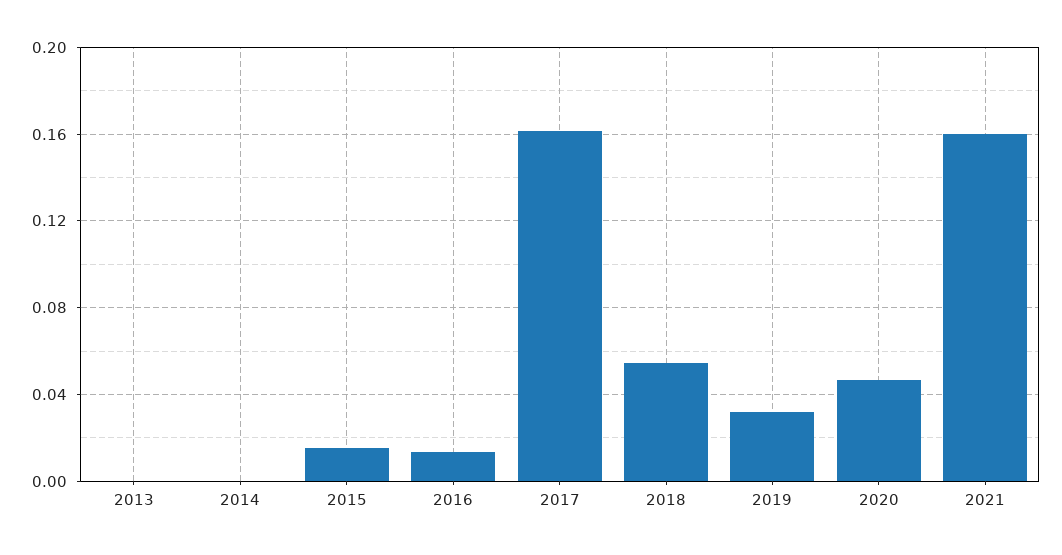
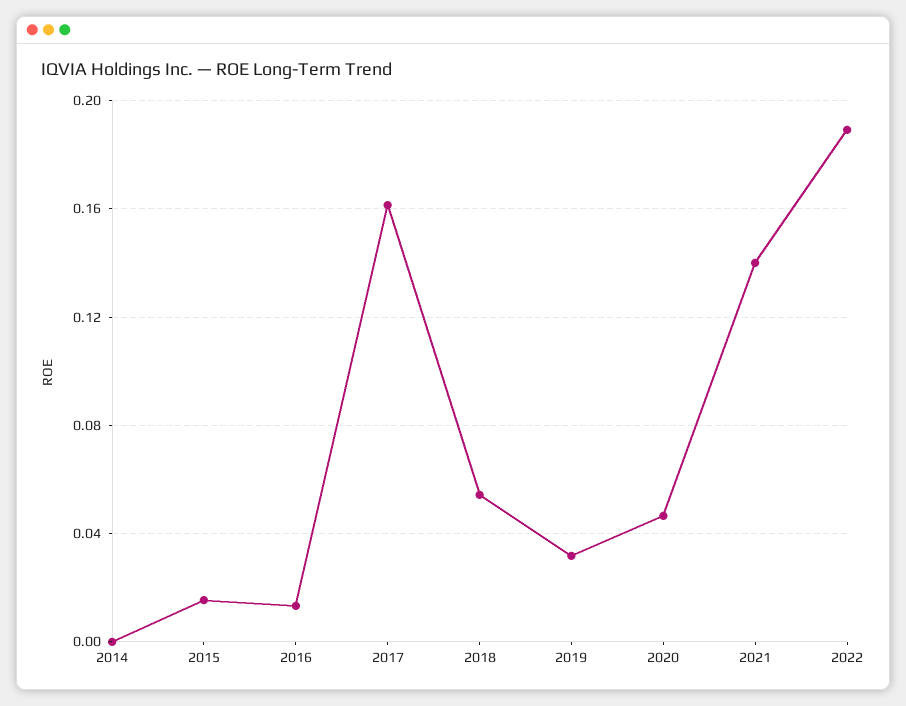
2013: 0 -> none
2021: 0.16 -> 0.14
2022: none -> 0.19

